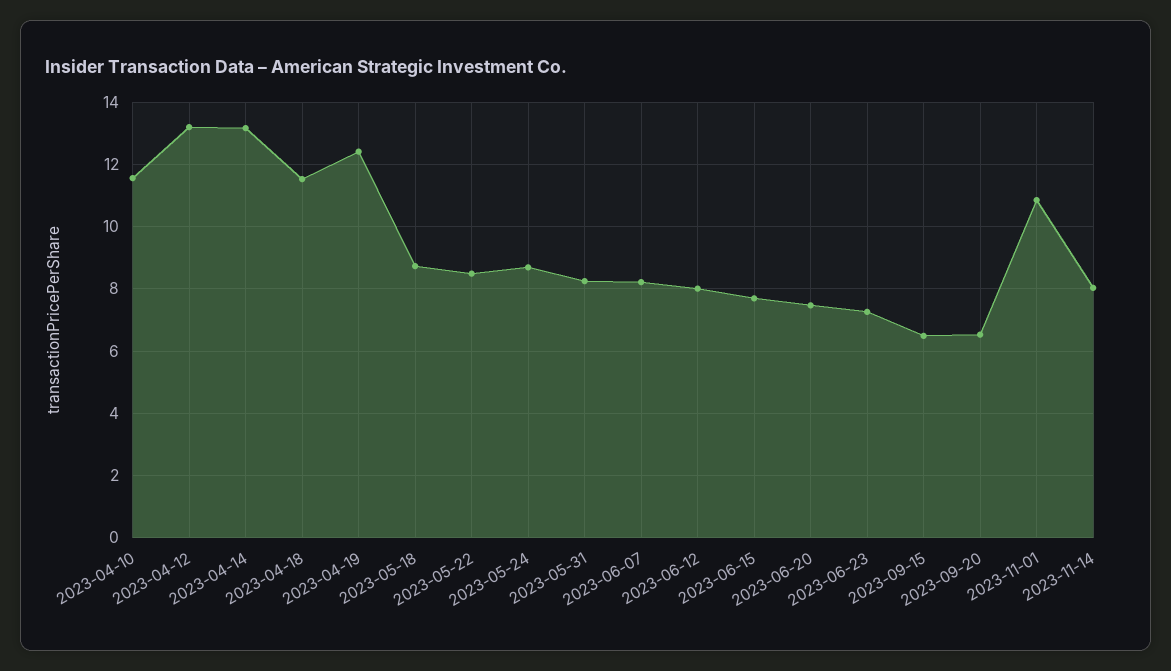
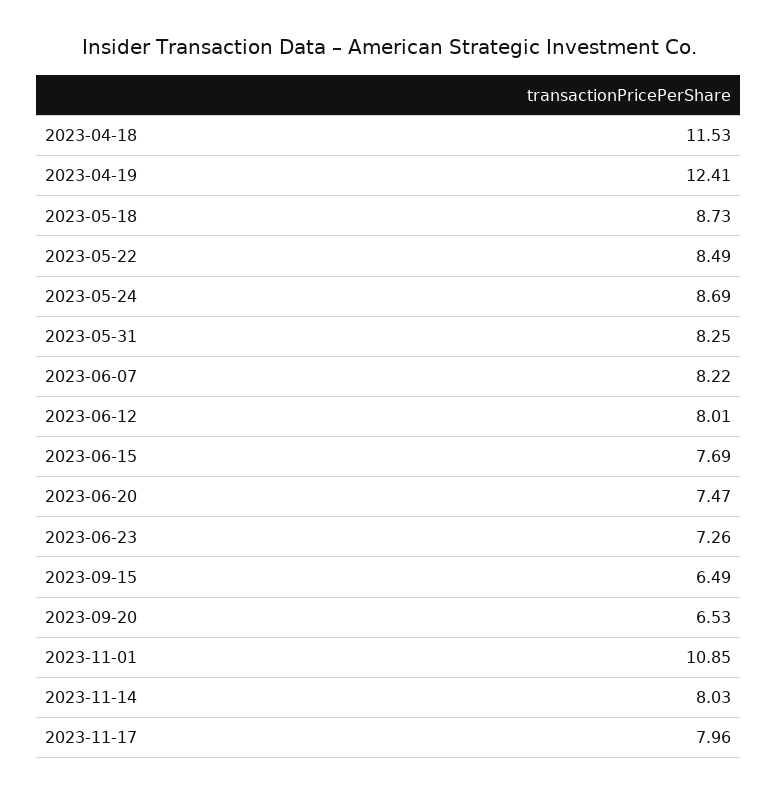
2023-04-10: 11.6 -> none
2023-04-12: 13.2 -> none
2023-04-14: 13.2 -> none
2023-11-17: none -> 7.96

